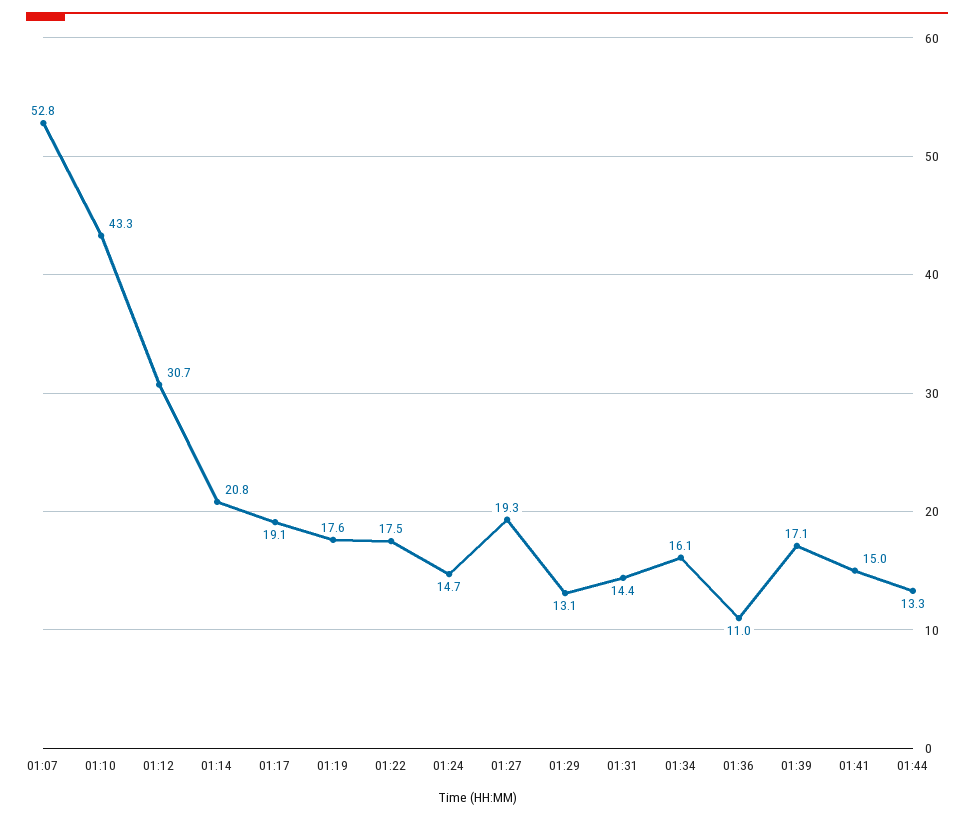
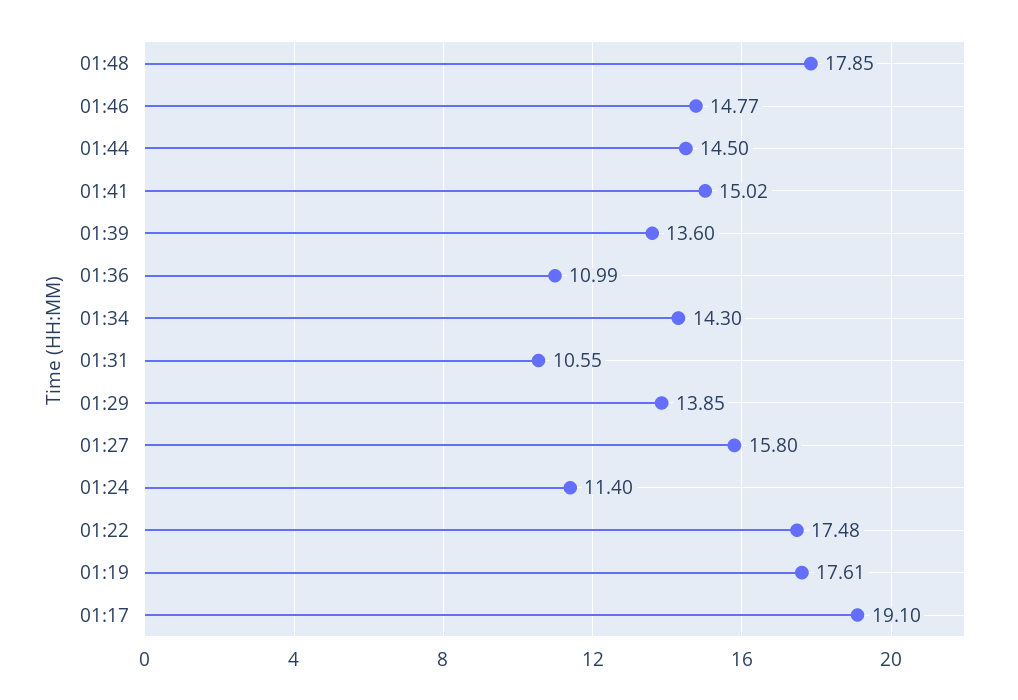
01:07: 52.8 -> none
01:10: 43.3 -> none
01:12: 30.7 -> none
01:14: 20.8 -> none
01:24: 14.7 -> 11.4
01:27: 19.3 -> 15.8
01:29: 13.1 -> 13.85
01:31: 14.4 -> 10.55
01:34: 16.1 -> 14.3
01:39: 17.1 -> 13.6
01:44: 13.3 -> 14.5
01:48: none -> 17.85
01:46: none -> 14.77

